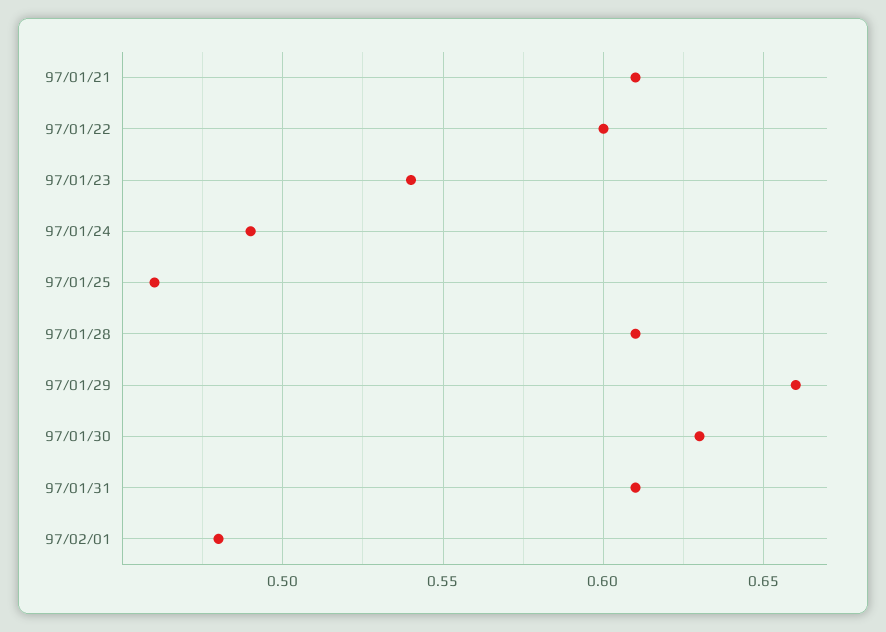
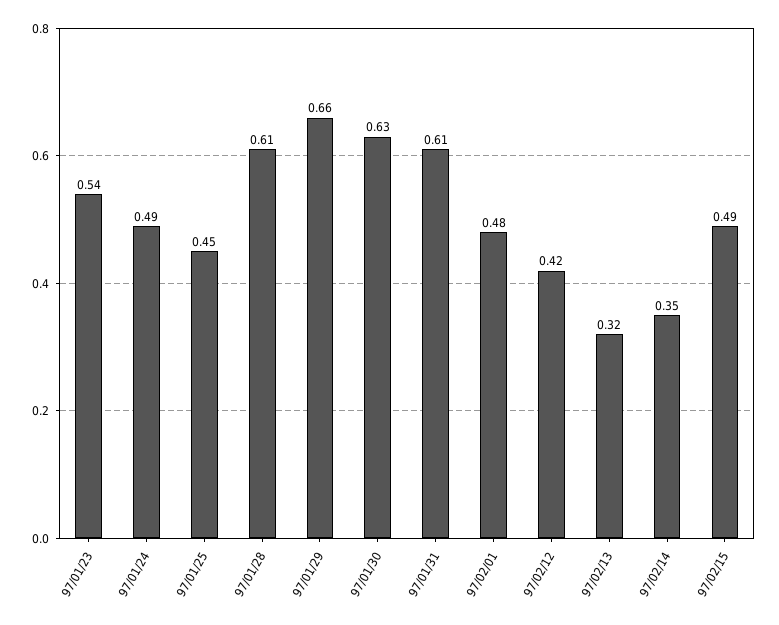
97/01/21: 0.61 -> none
97/01/22: 0.6 -> none
97/01/25: 0.46 -> 0.45
97/02/12: none -> 0.42
97/02/13: none -> 0.32
97/02/14: none -> 0.35
97/02/15: none -> 0.49

